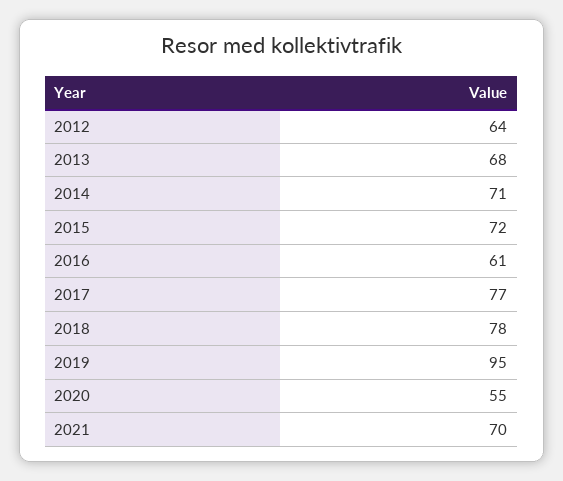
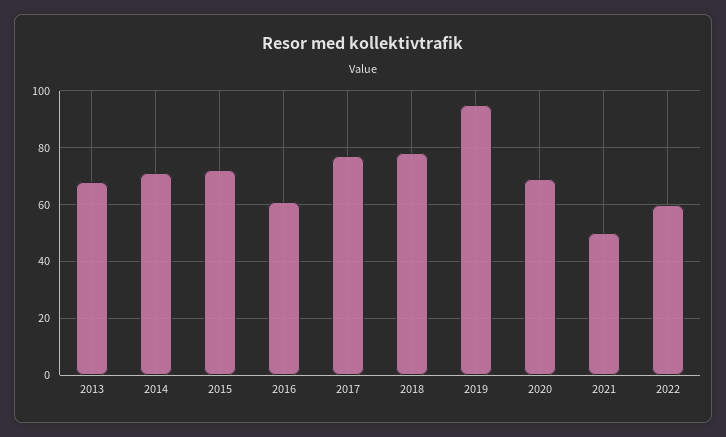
2012: 64 -> none
2020: 55 -> 70
2021: 70 -> 50
2022: none -> 60

